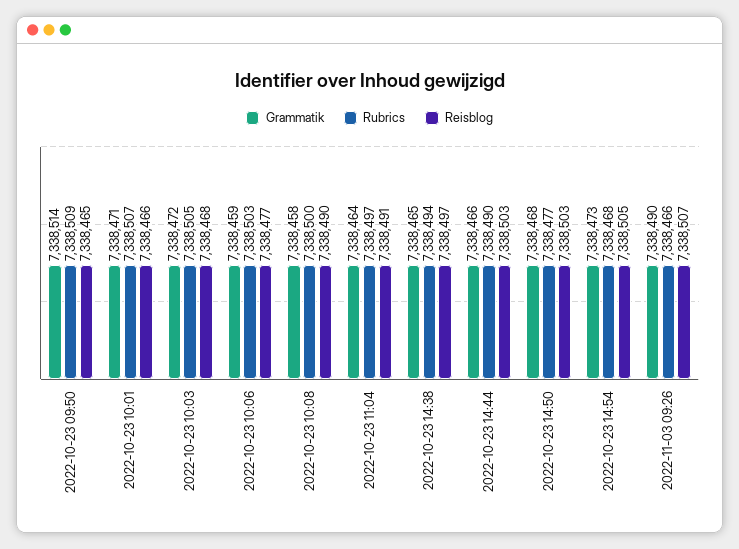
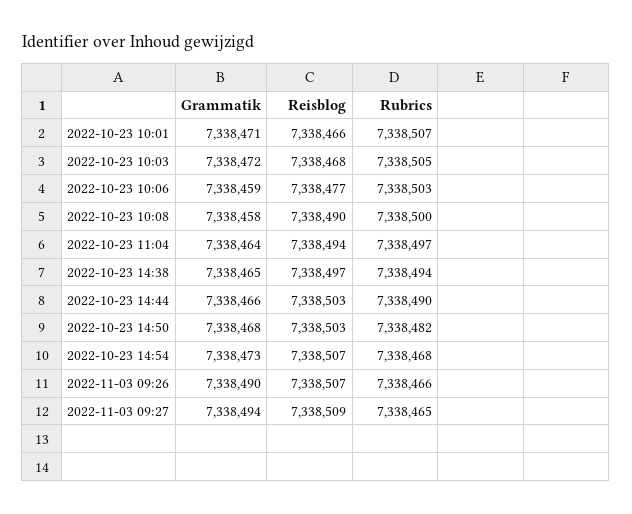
Grammatik, 2022-10-23 09:50: 7338514 -> none
Rubrics, 2022-10-23 09:50: 7338509 -> none
Reisblog, 2022-10-23 09:50: 7338465 -> none
Reisblog, 2022-10-23 11:04: 7338491 -> 7338494
Rubrics, 2022-10-23 14:50: 7338477 -> 7338482
Reisblog, 2022-10-23 14:54: 7338505 -> 7338507
Grammatik, 2022-11-03 09:27: none -> 7338494
Reisblog, 2022-11-03 09:27: none -> 7338509
Rubrics, 2022-11-03 09:27: none -> 7338465

